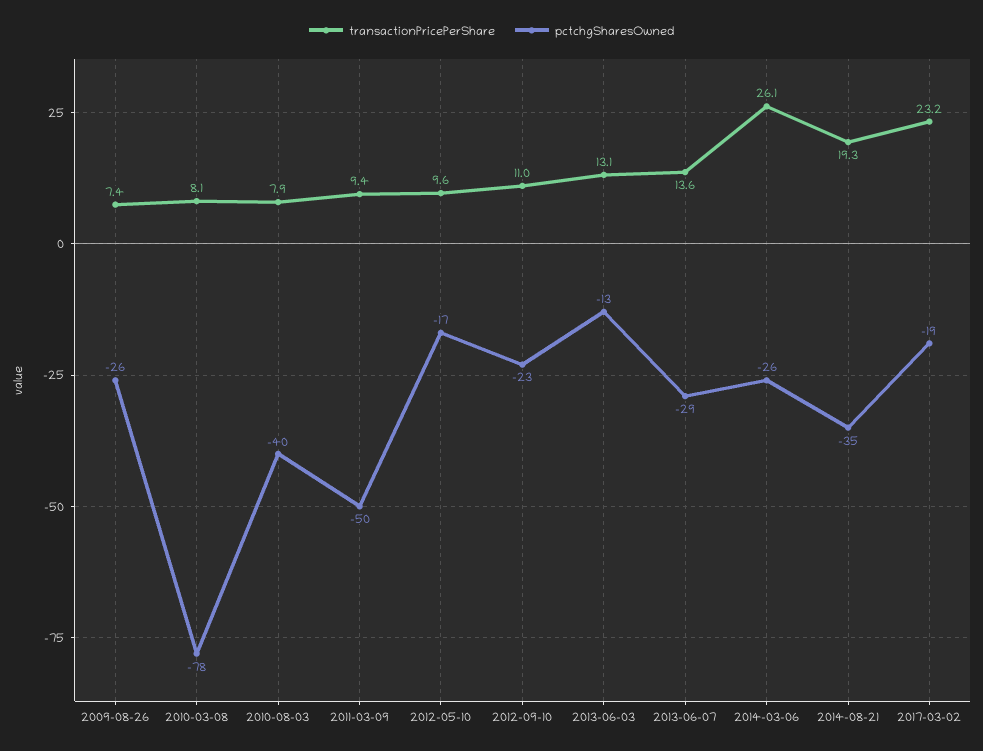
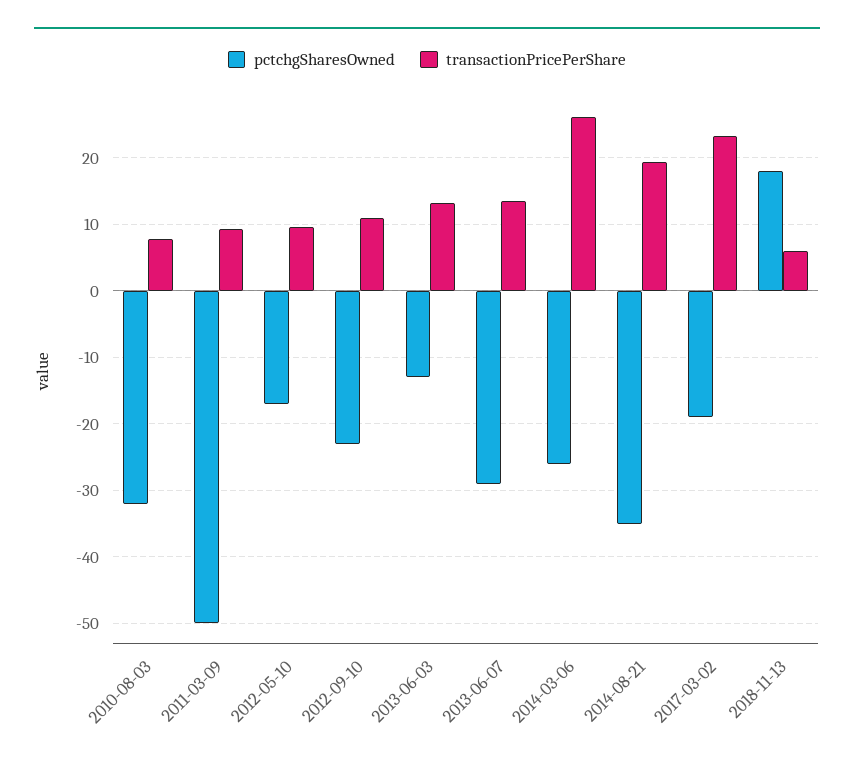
transactionPricePerShare, 2009-08-26: 7.4 -> none
pctchgSharesOwned, 2009-08-26: -26 -> none
transactionPricePerShare, 2010-03-08: 8.1 -> none
pctchgSharesOwned, 2010-03-08: -78 -> none
pctchgSharesOwned, 2010-08-03: -40 -> -32
pctchgSharesOwned, 2018-11-13: none -> 18
transactionPricePerShare, 2018-11-13: none -> 6

